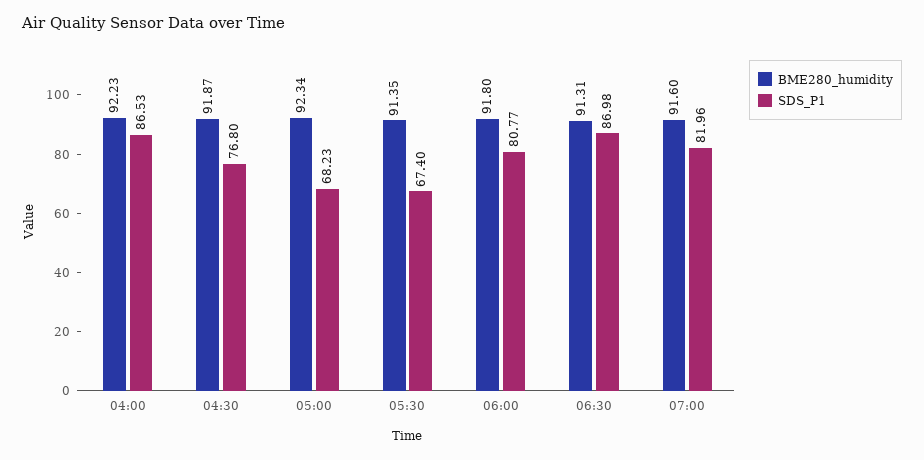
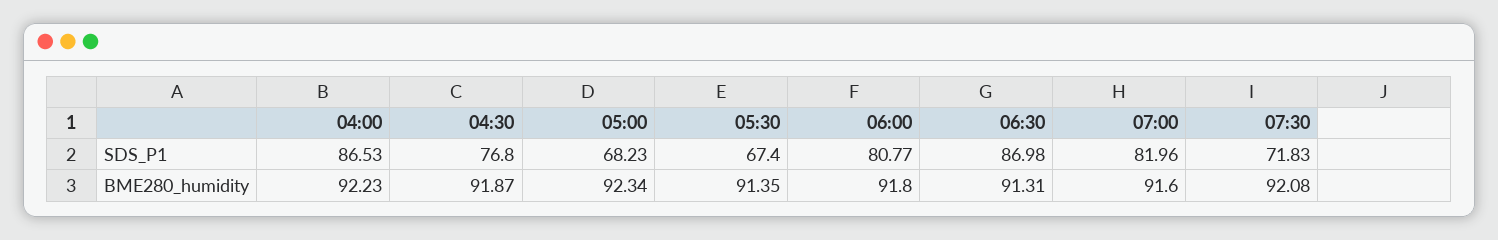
SDS_P1, 07:30: none -> 71.83
BME280_humidity, 07:30: none -> 92.08

